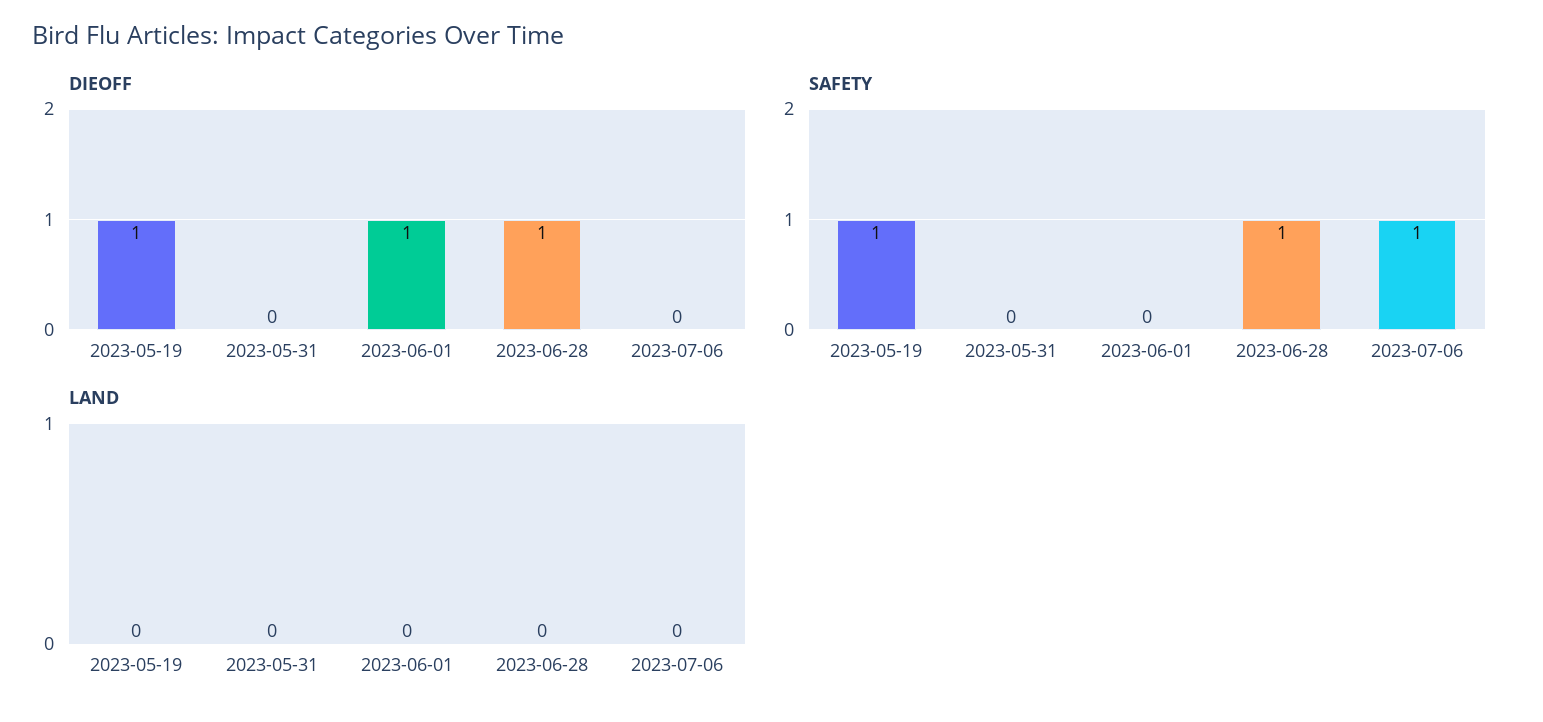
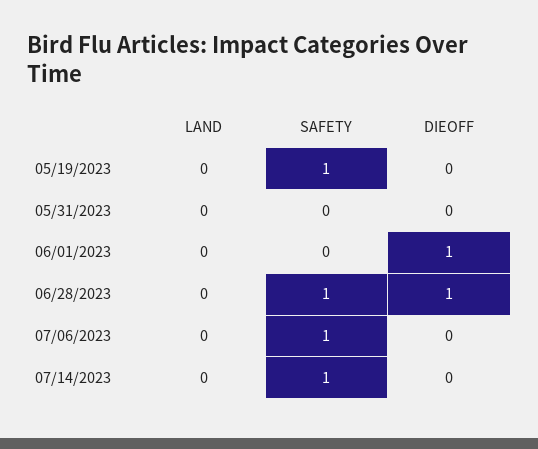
DIEOFF, 2023-05-19: 1 -> 0
LAND, 07/14/2023: none -> 0
SAFETY, 07/14/2023: none -> 1
DIEOFF, 07/14/2023: none -> 0

